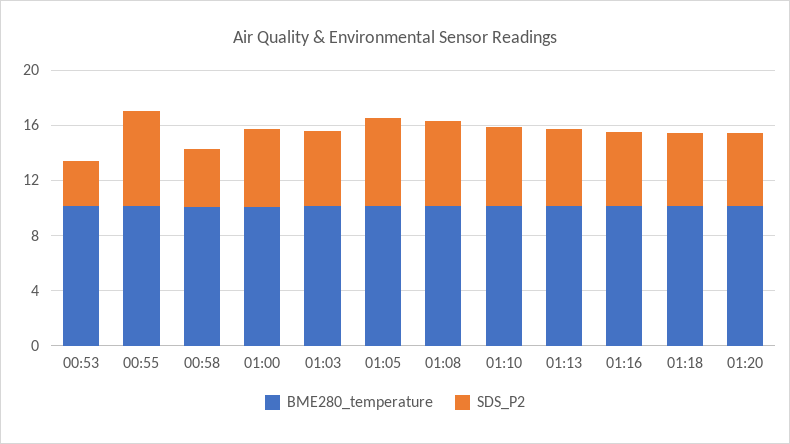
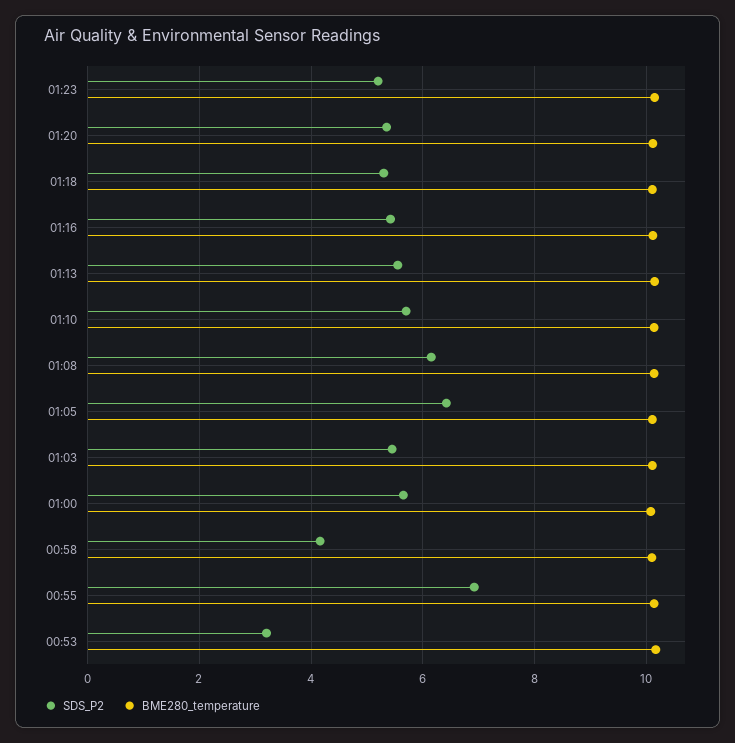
SDS_P2, 01:23: none -> 5.2
BME280_temperature, 01:23: none -> 10.2

